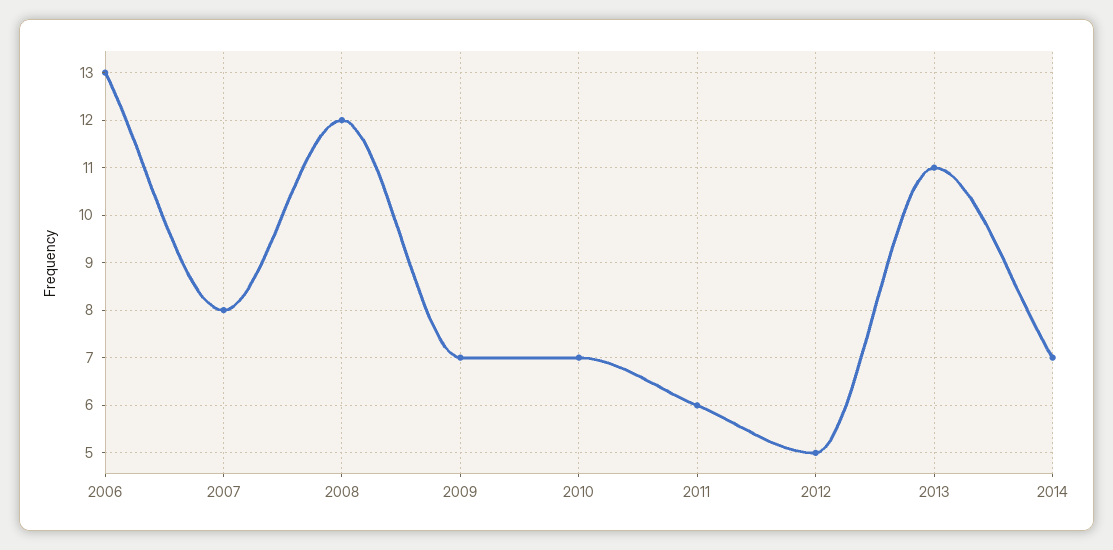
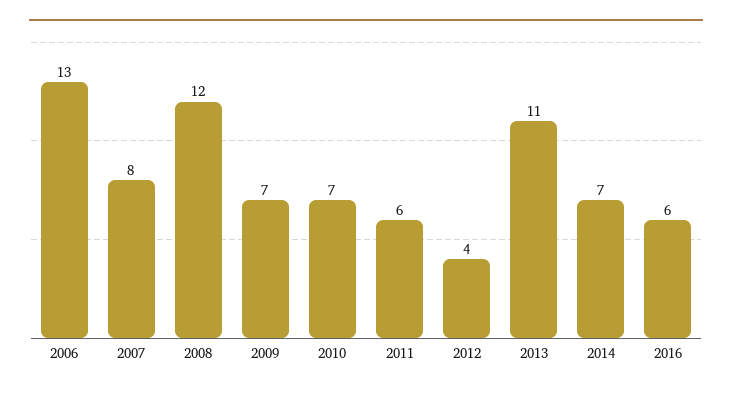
2012: 5 -> 4
2016: none -> 6

